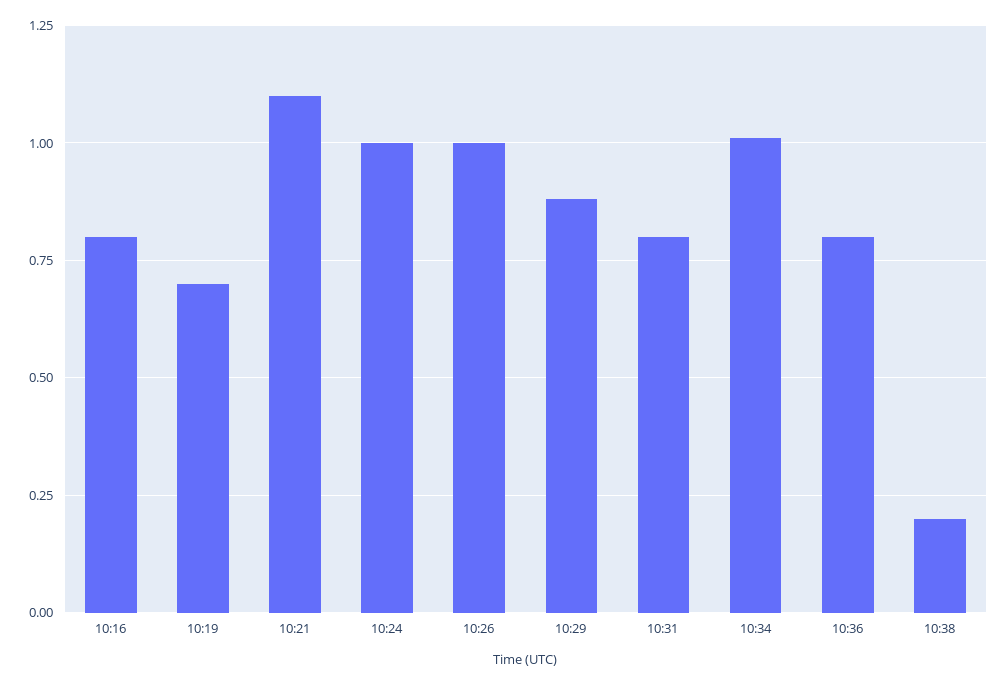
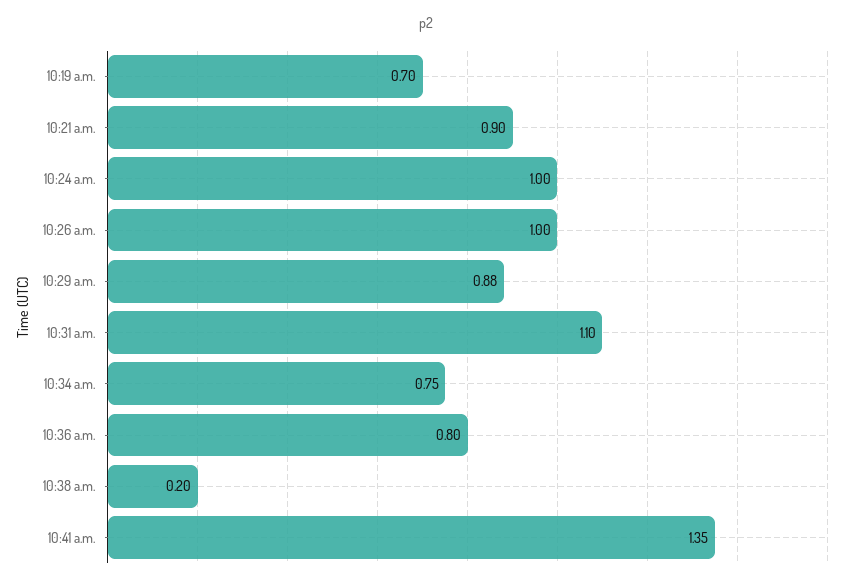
10:16: 0.8 -> none
10:21: 1.1 -> 0.9
10:31: 0.8 -> 1.1
10:34: 1 -> 0.75
10:41 a.m.: none -> 1.35

